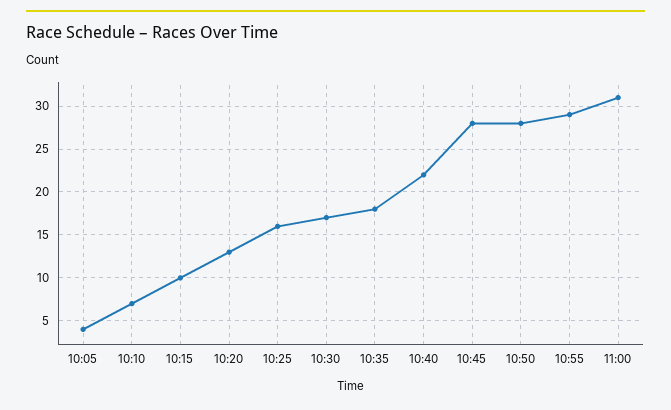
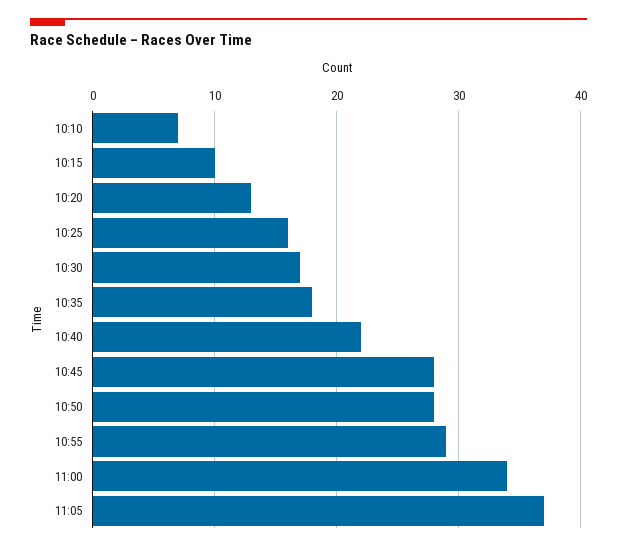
10:05: 4 -> none
11:00: 31 -> 34
11:05: none -> 37

